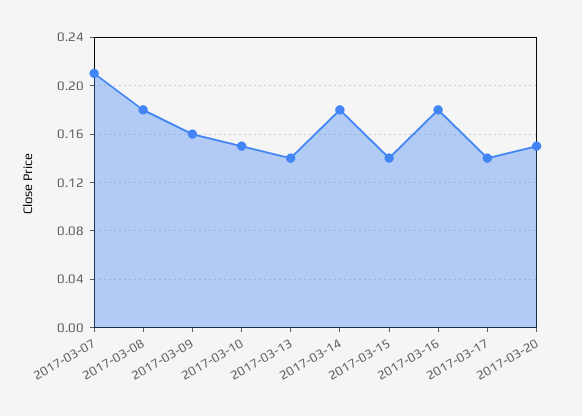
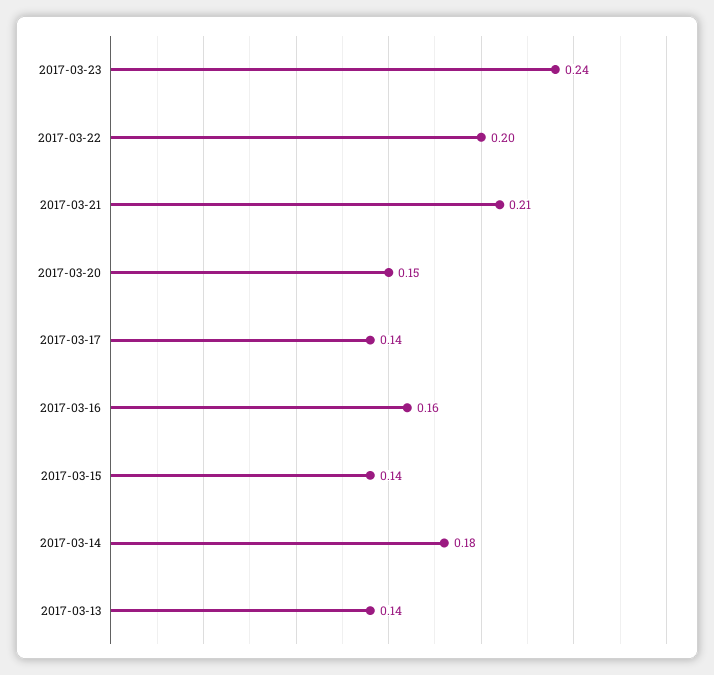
2017-03-07: 0.21 -> none
2017-03-08: 0.18 -> none
2017-03-09: 0.16 -> none
2017-03-10: 0.15 -> none
2017-03-16: 0.18 -> 0.16
2017-03-23: none -> 0.24
2017-03-22: none -> 0.2
2017-03-21: none -> 0.21

